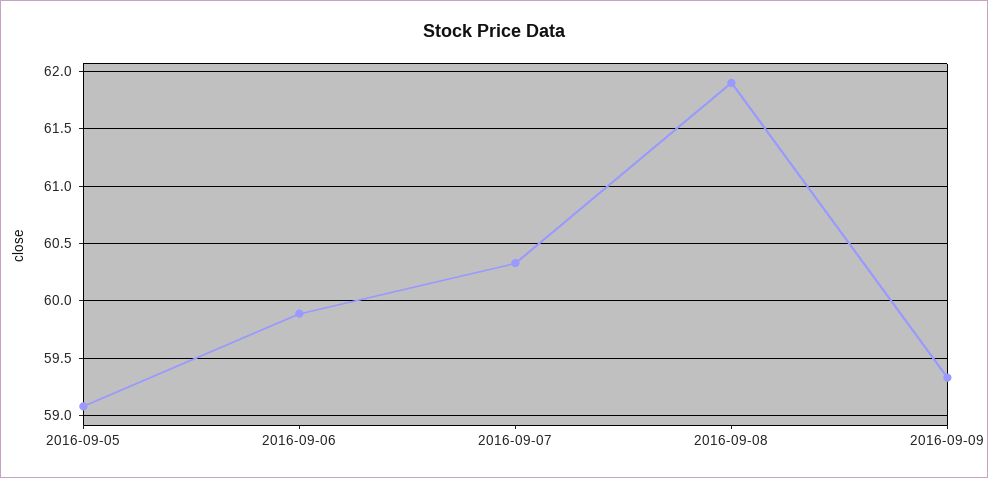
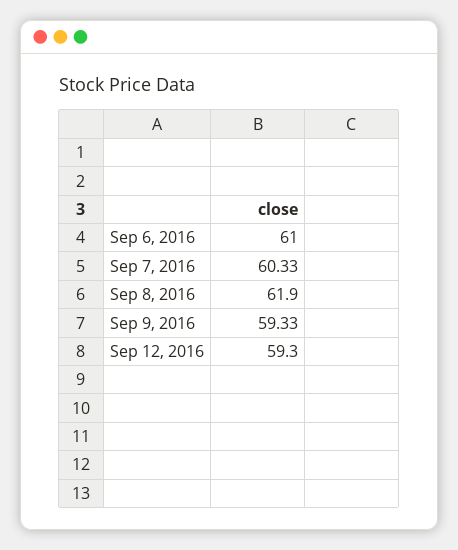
2016-09-05: 59.1 -> none
2016-09-06: 59.9 -> 61
Sep 12, 2016: none -> 59.3

